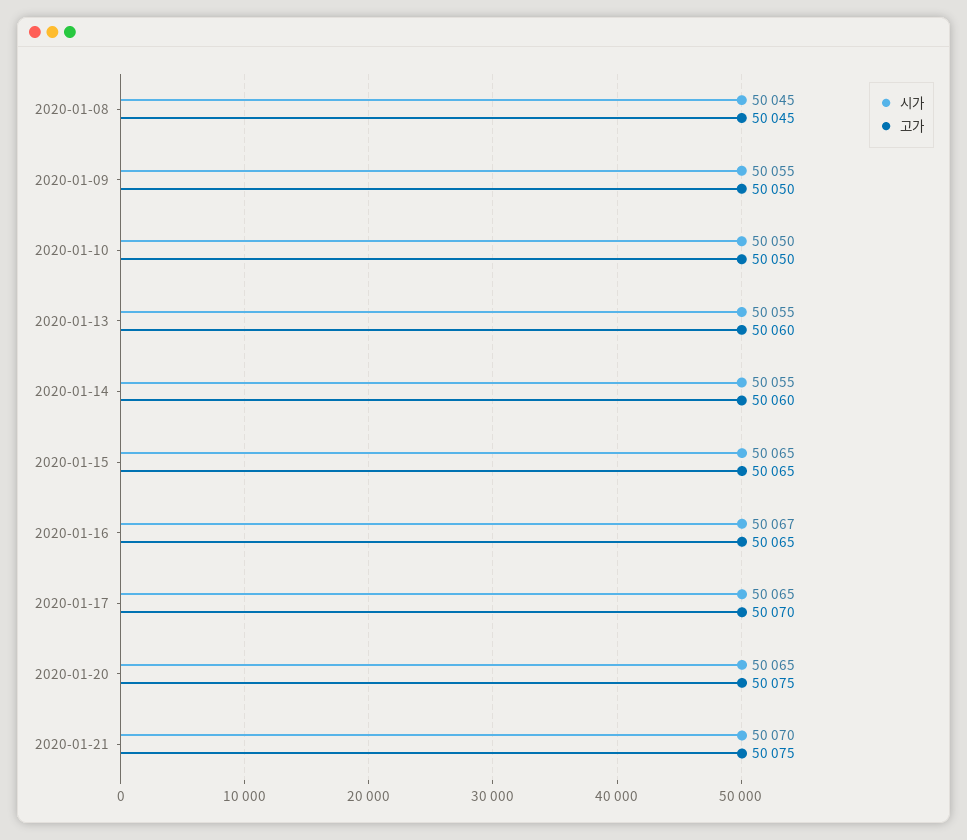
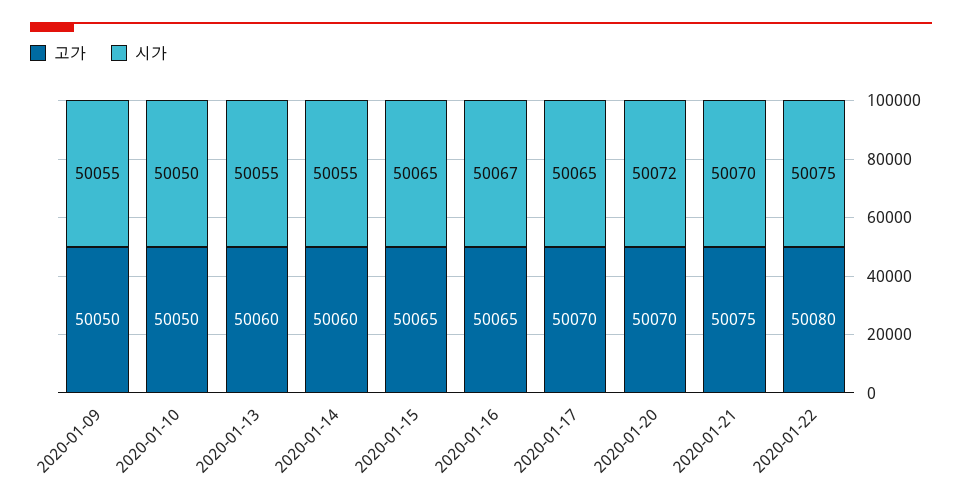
시가, 2020-01-08: 50045 -> none
고가, 2020-01-08: 50045 -> none
시가, 2020-01-20: 50065 -> 50072
고가, 2020-01-20: 50075 -> 50070
고가, 2020-01-22: none -> 50080
시가, 2020-01-22: none -> 50075

